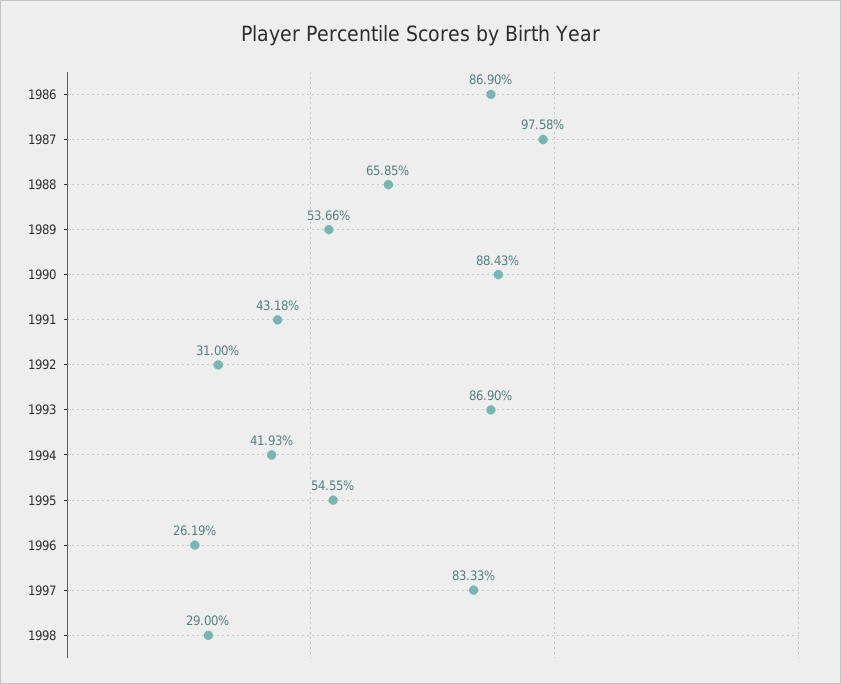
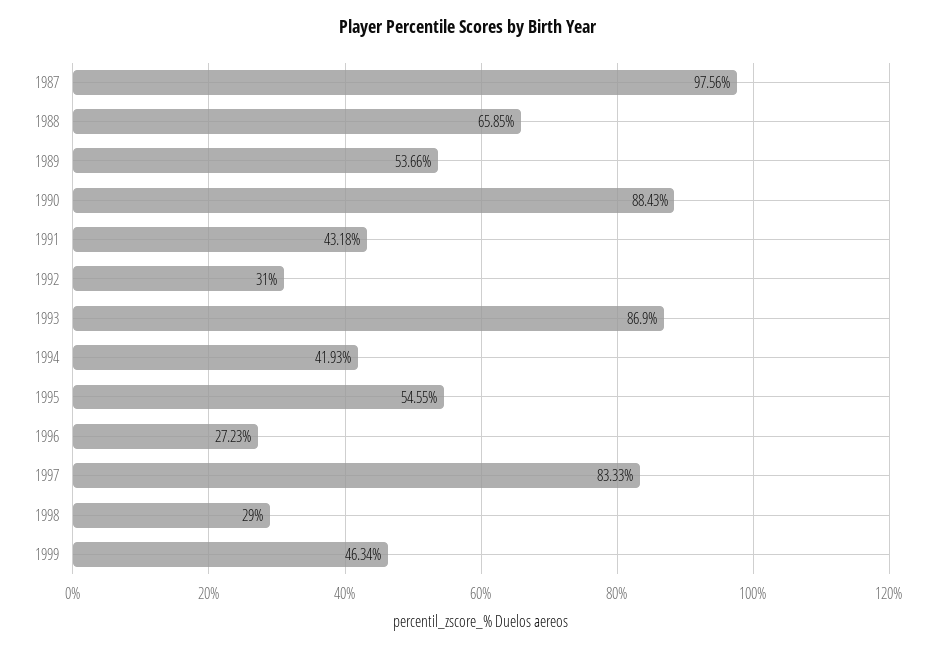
1986: 86.9 -> none
1987: 97.58 -> 97.56
1996: 26.19 -> 27.23
1999: none -> 46.34

